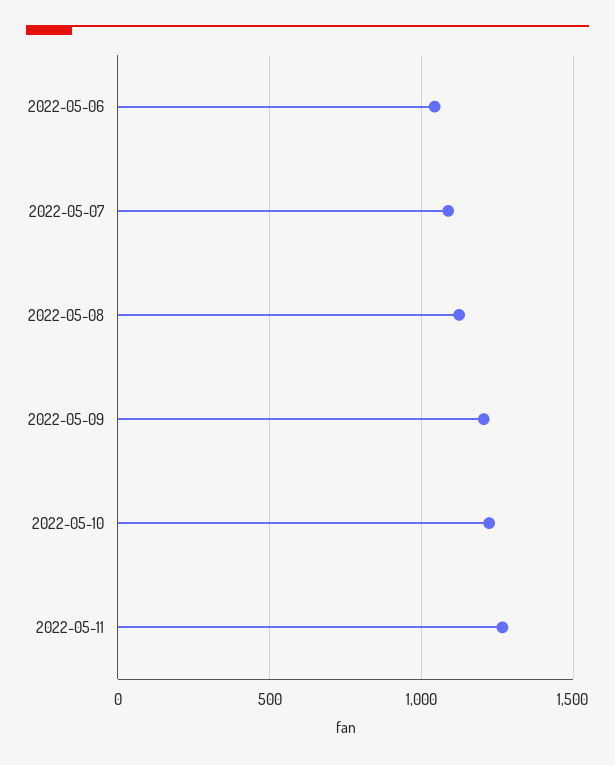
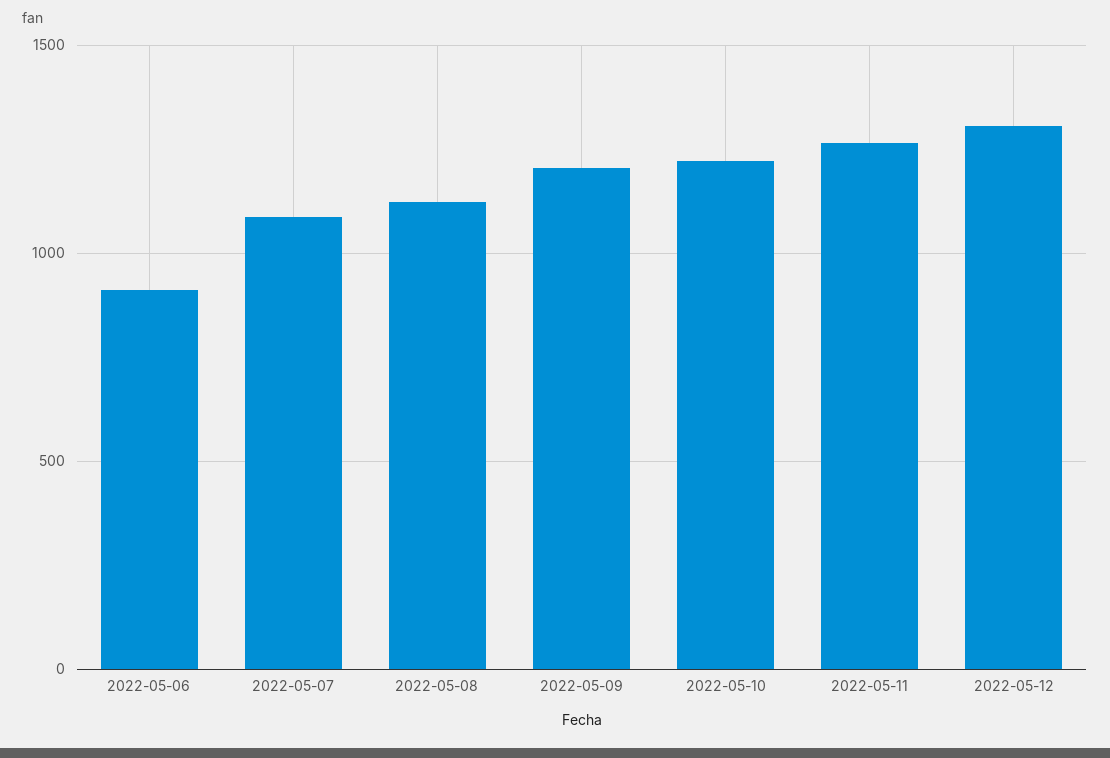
2022-05-06: 1050 -> 900
2022-05-12: none -> 1300

